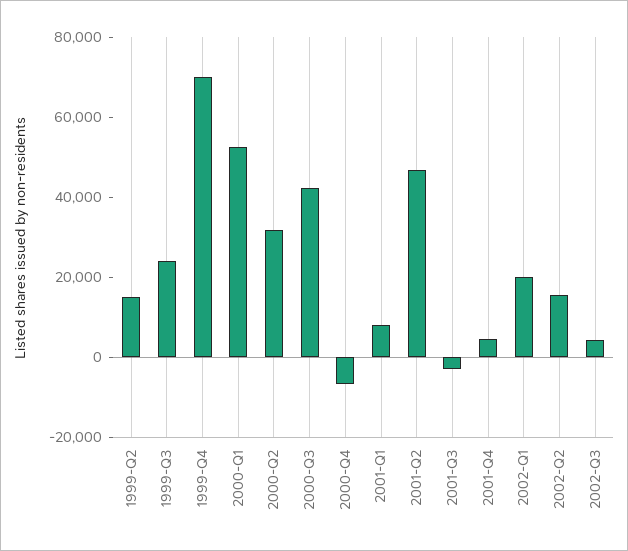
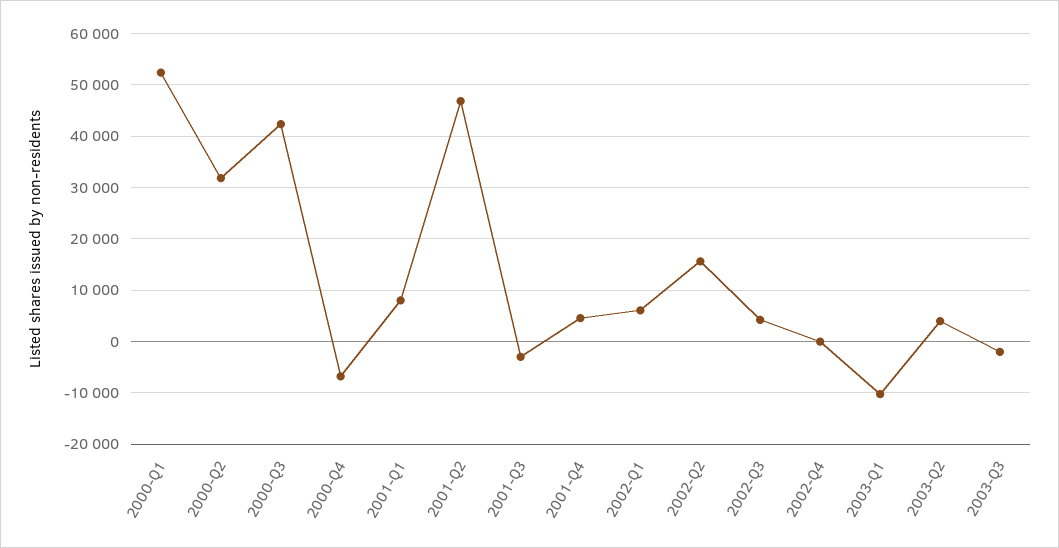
1999-Q2: 15000 -> none
1999-Q3: 25000 -> none
1999-Q4: 70000 -> none
2002-Q1: 20000 -> 6000
2002-Q4: none -> 0
2003-Q1: none -> -10000
2003-Q2: none -> 4000
2003-Q3: none -> -2000

